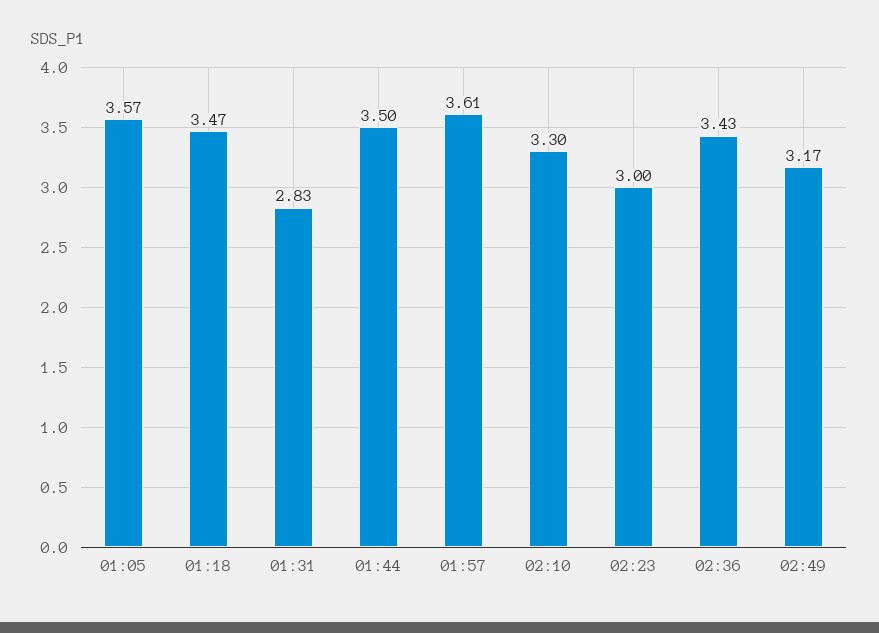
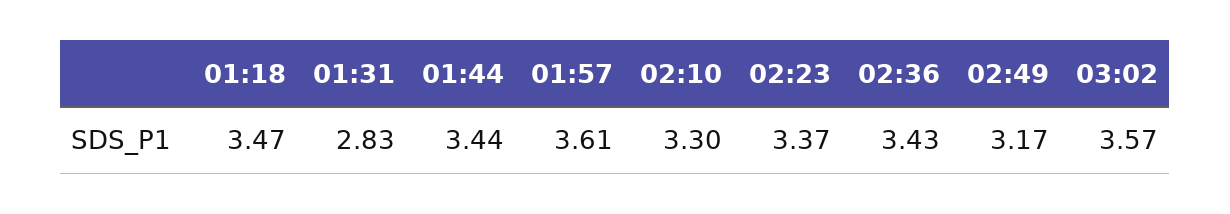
01:05: 3.57 -> none
01:44: 3.5 -> 3.44
02:23: 3 -> 3.37
03:02: none -> 3.57

